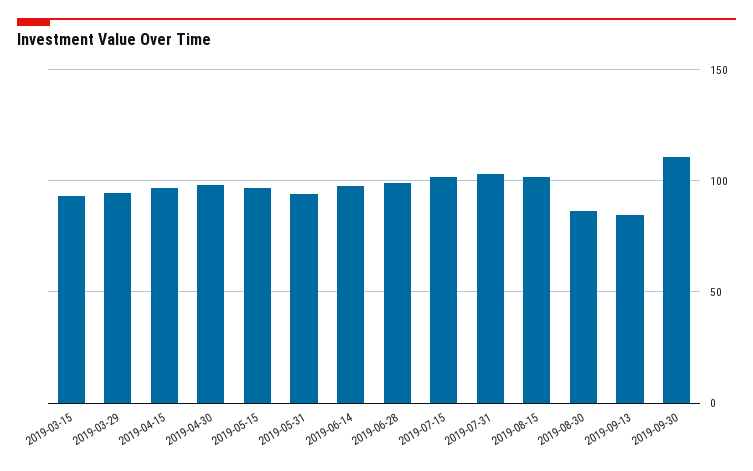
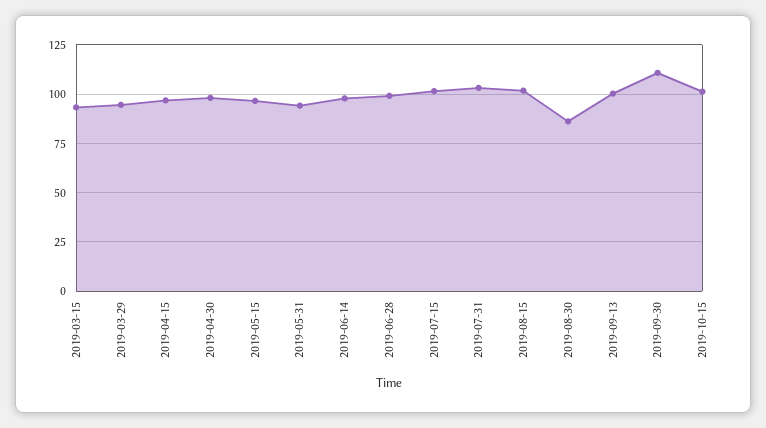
2019-09-13: 85 -> 100
2019-10-15: none -> 100

